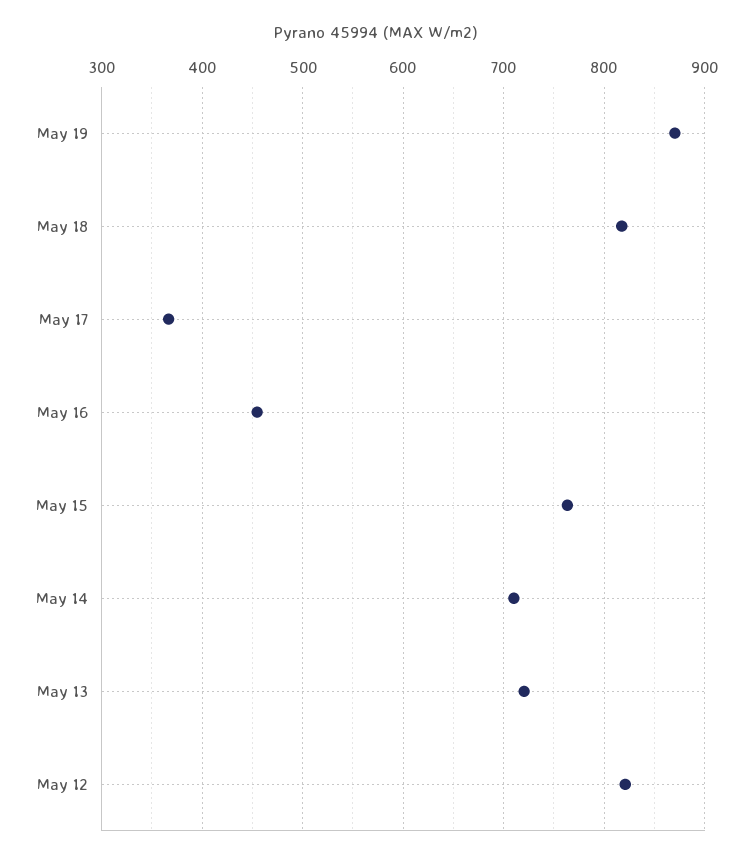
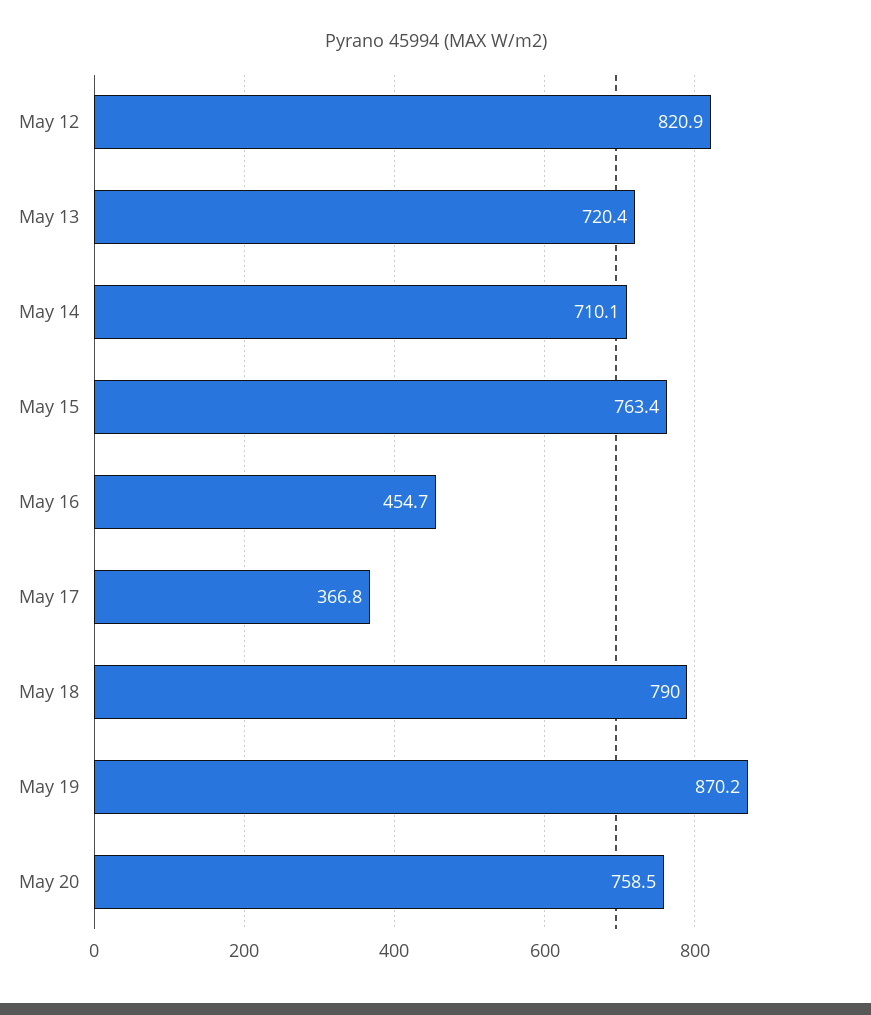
May 18: 820 -> 790
May 20: none -> 758.5

